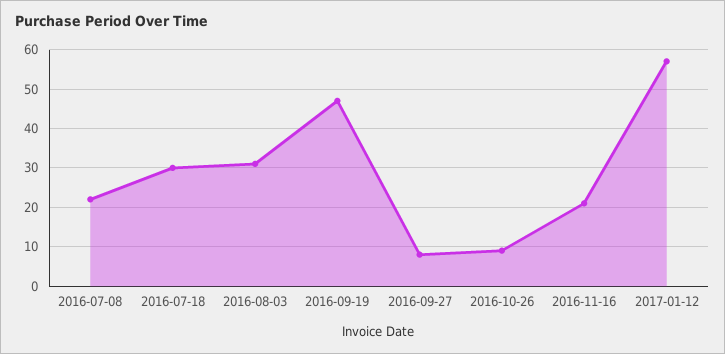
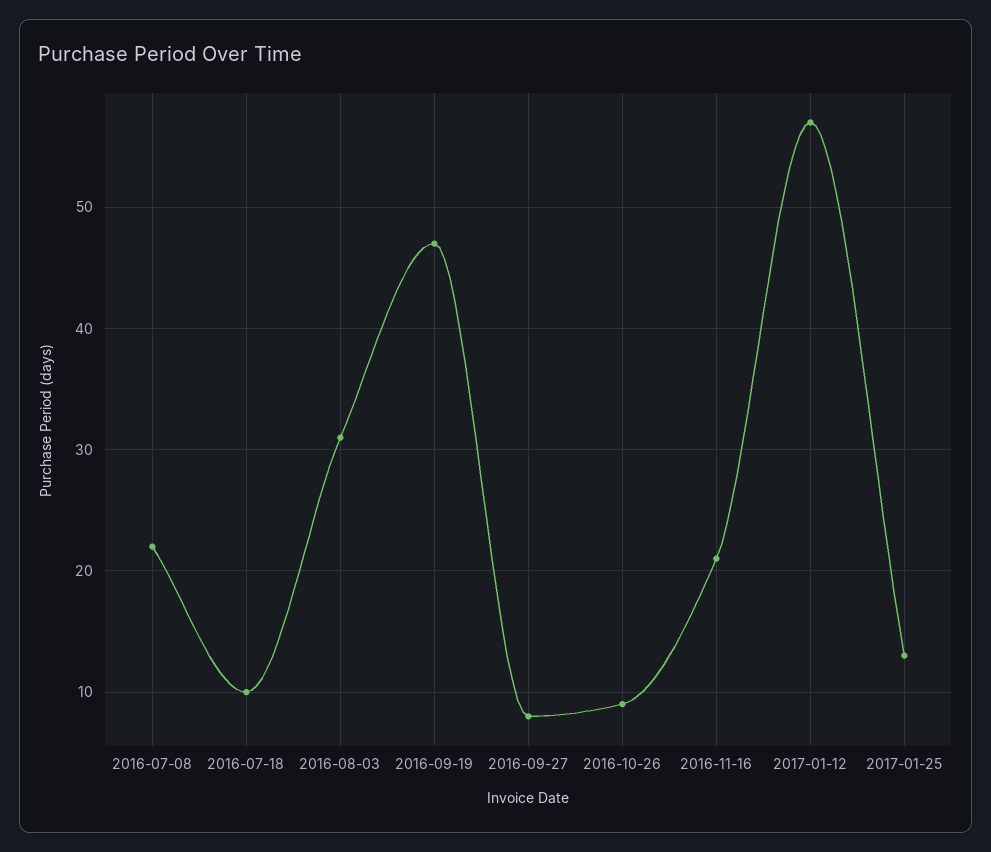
2016-07-18: 30 -> 10
2017-01-25: none -> 13

